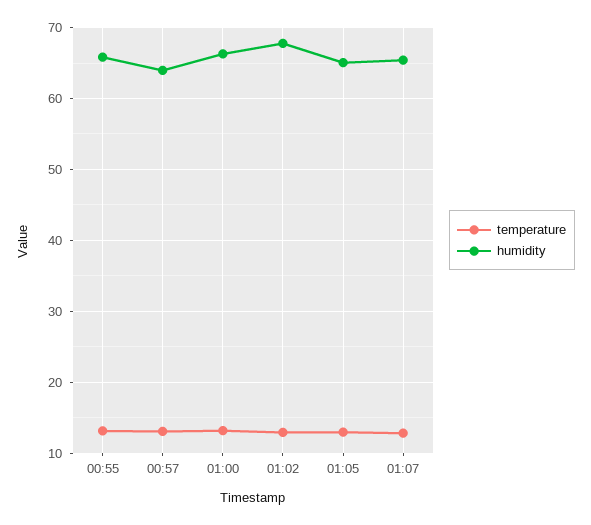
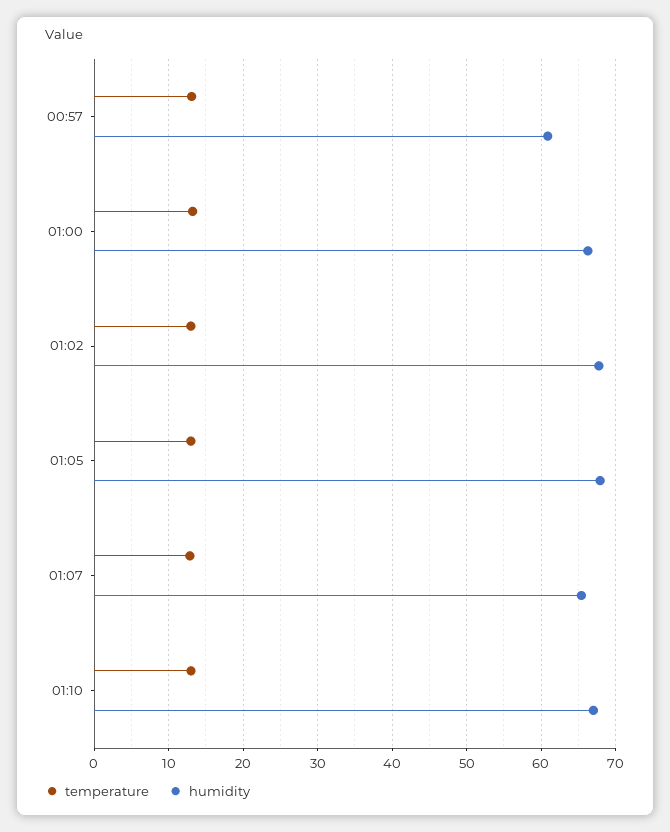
temperature, 00:55: 13 -> none
humidity, 00:55: 66 -> none
humidity, 00:57: 64 -> 61
humidity, 01:05: 65 -> 68
temperature, 01:10: none -> 13
humidity, 01:10: none -> 67

